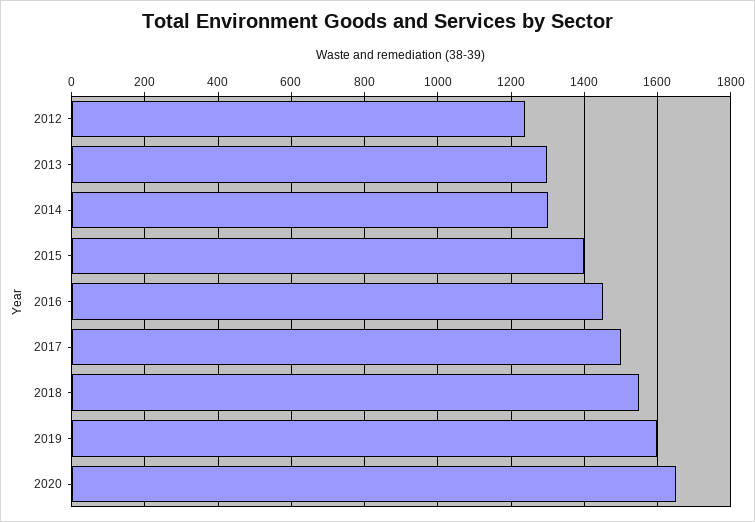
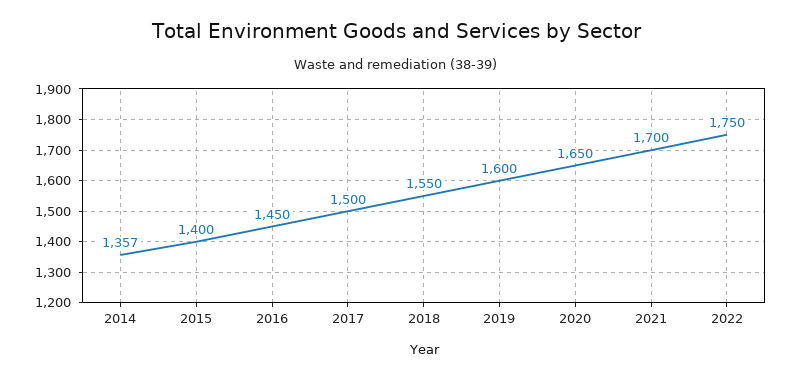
2012: 1240 -> none
2013: 1300 -> none
2014: 1300 -> 1357
2021: none -> 1700
2022: none -> 1750

